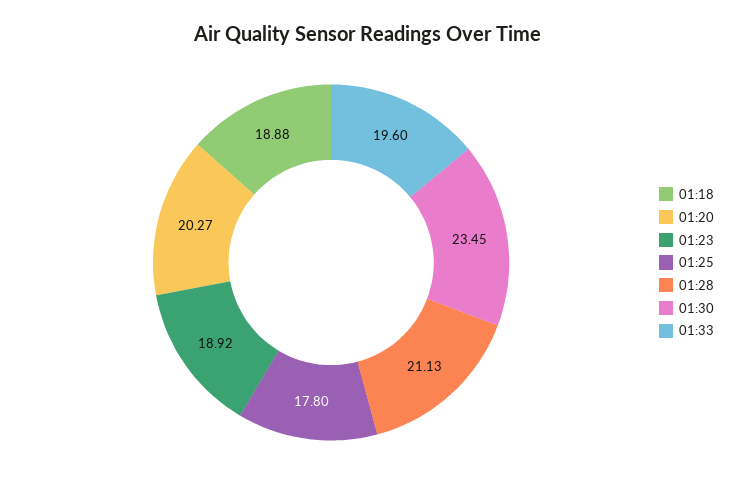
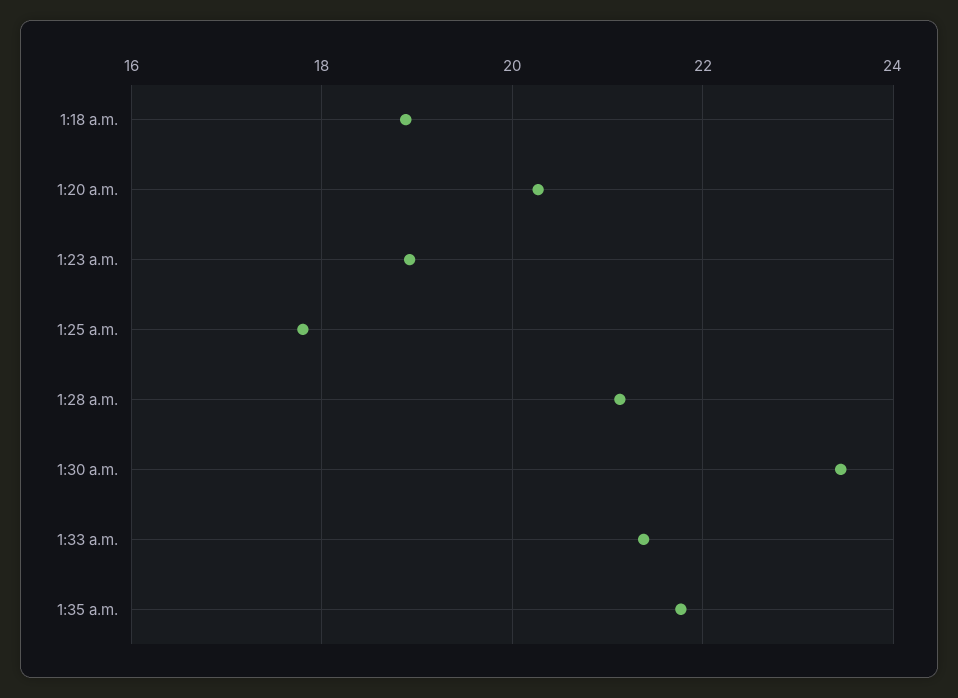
01:33: 19.6 -> 21.4
1:35 a.m.: none -> 21.8

